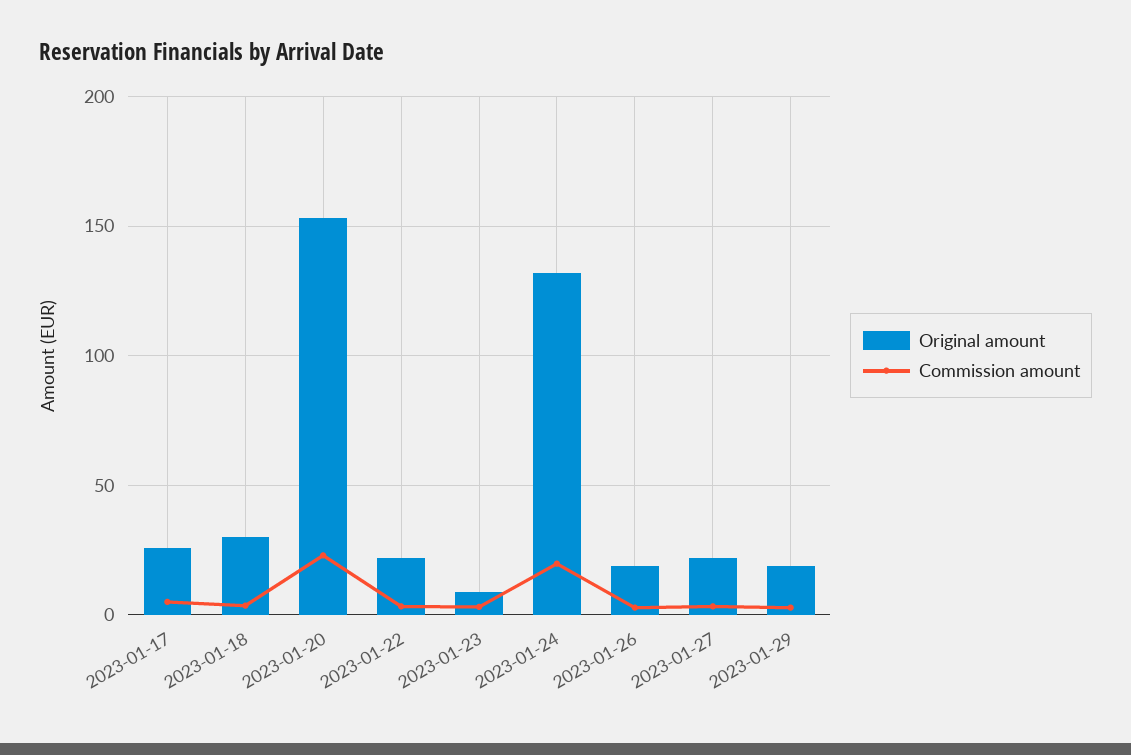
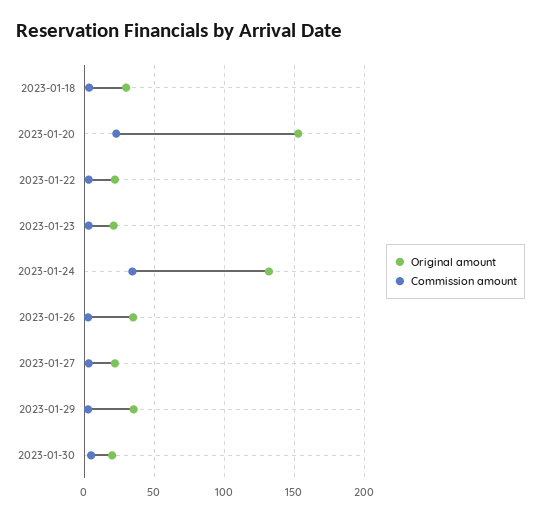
Original amount, 2023-01-17: 25 -> none
Commission amount, 2023-01-17: 5 -> none
Original amount, 2023-01-23: 10 -> 20
Commission amount, 2023-01-24: 20 -> 35
Original amount, 2023-01-26: 20 -> 35
Original amount, 2023-01-29: 20 -> 35
Original amount, 2023-01-30: none -> 20
Commission amount, 2023-01-30: none -> 5

